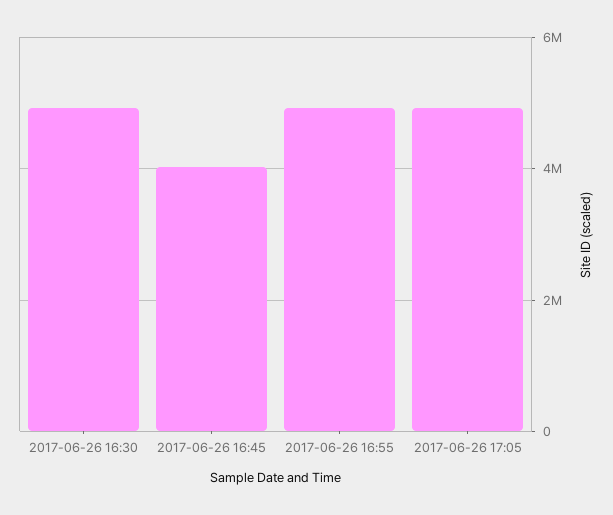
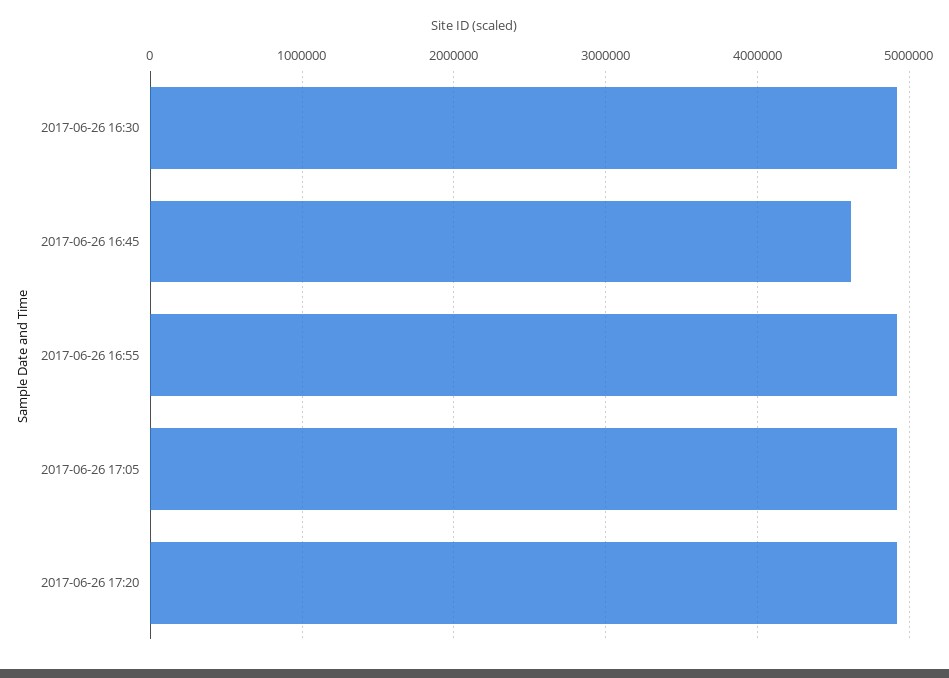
2017-06-26 16:45: 4000000 -> 4600000
2017-06-26 17:20: none -> 4900000

